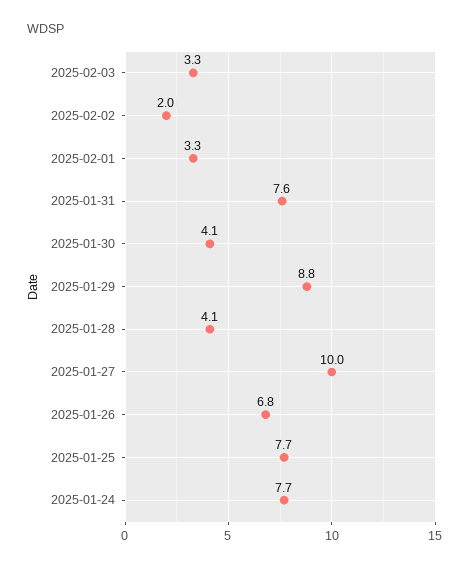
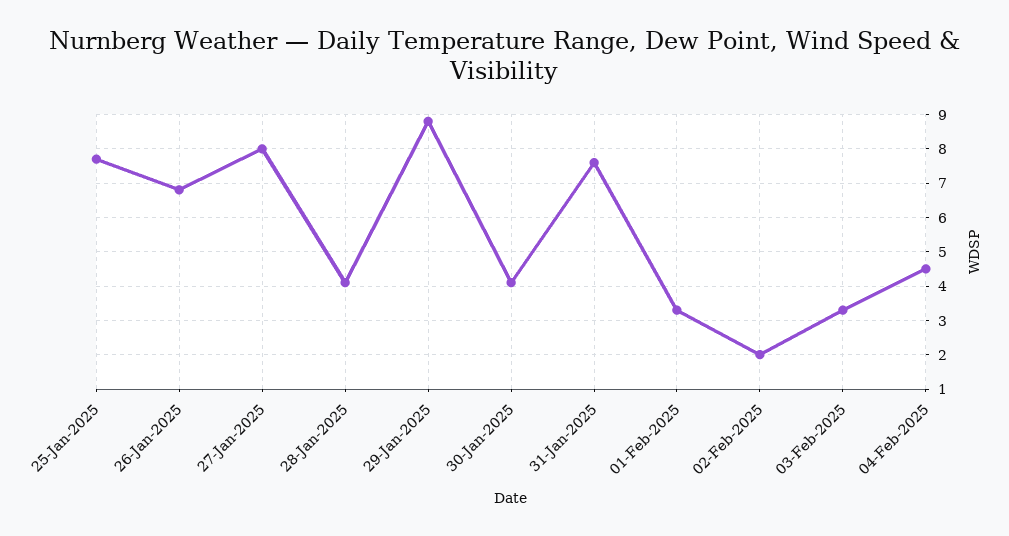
2025-01-27: 10 -> 8
2025-01-24: 7.7 -> none
04-Feb-2025: none -> 4.5

